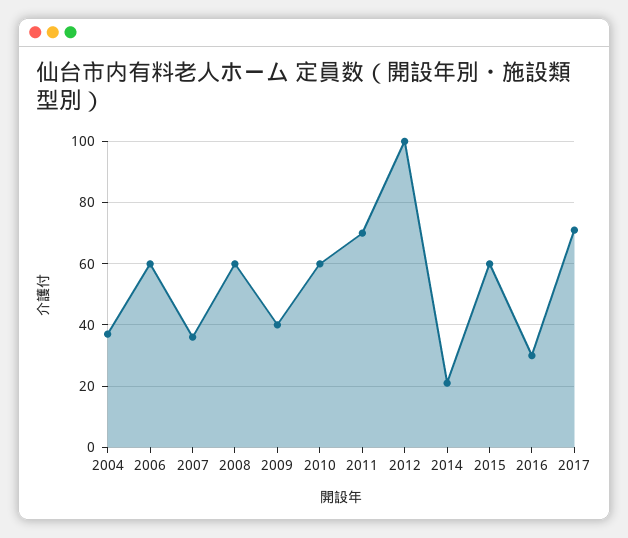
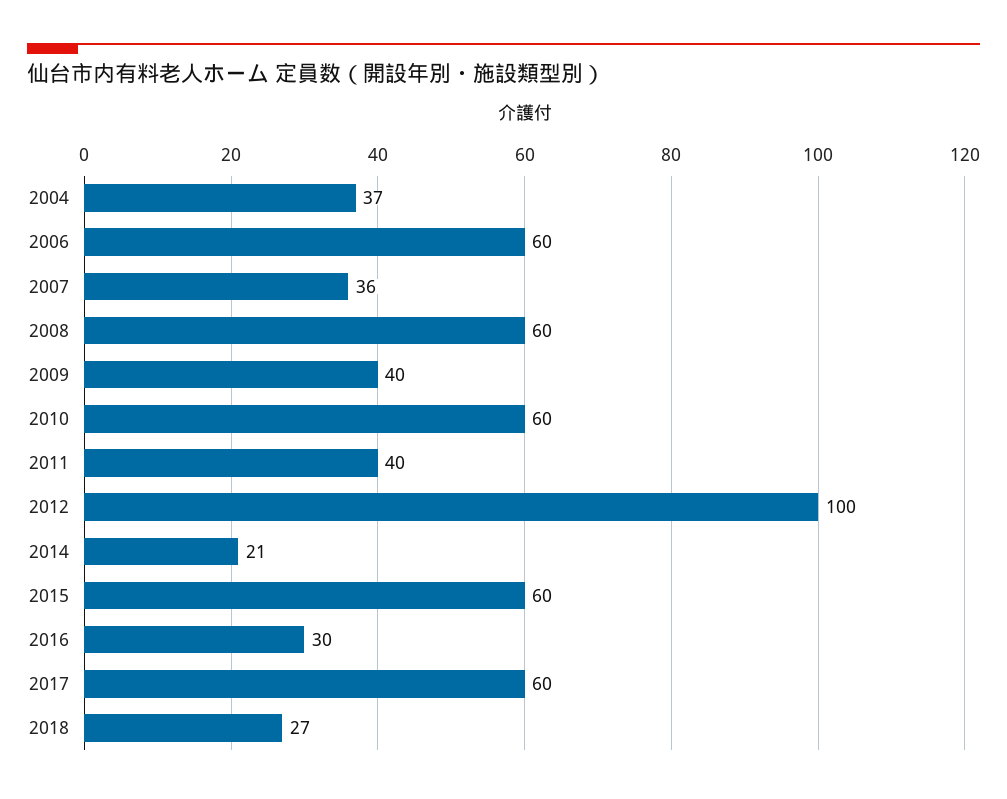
2011: 70 -> 40
2017: 70 -> 60
2018: none -> 27

